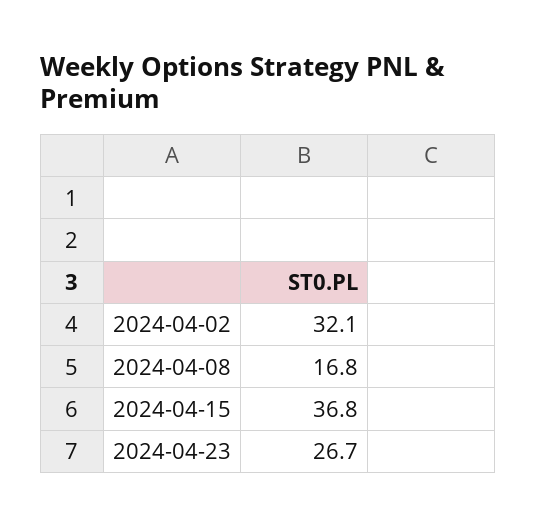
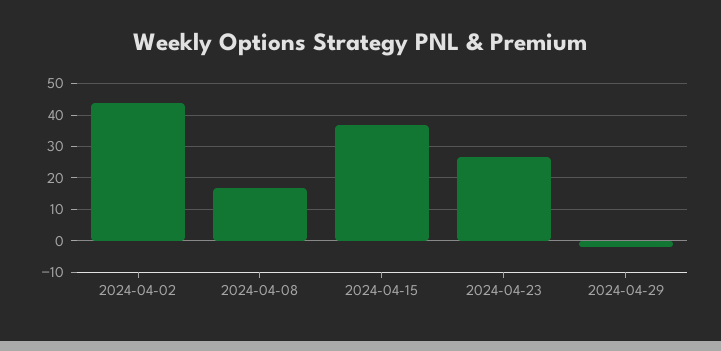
2024-04-02: 32.1 -> 44
2024-04-29: none -> -2

